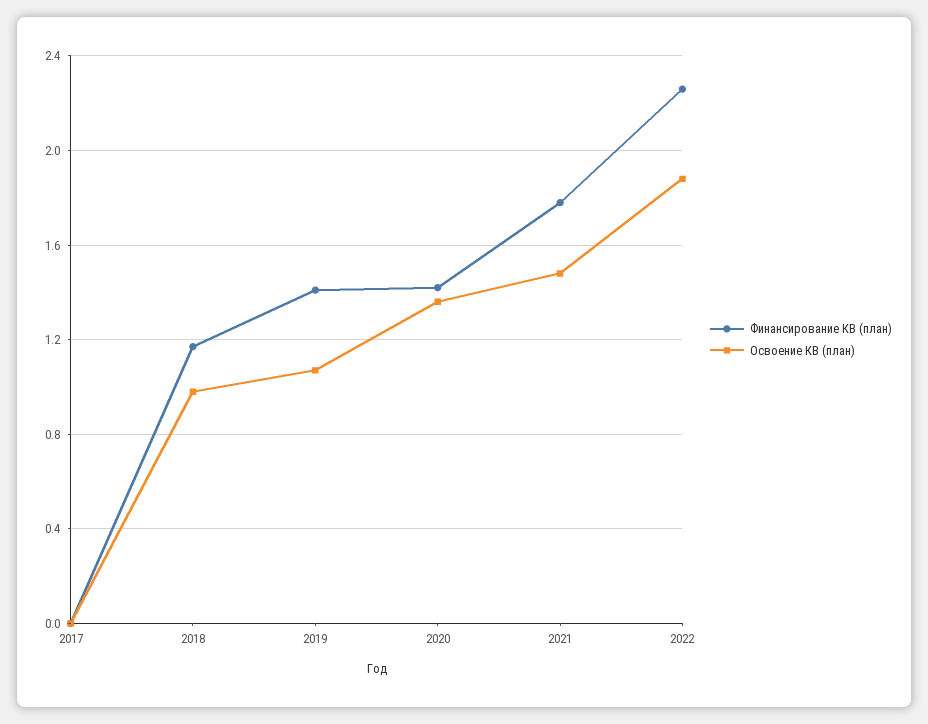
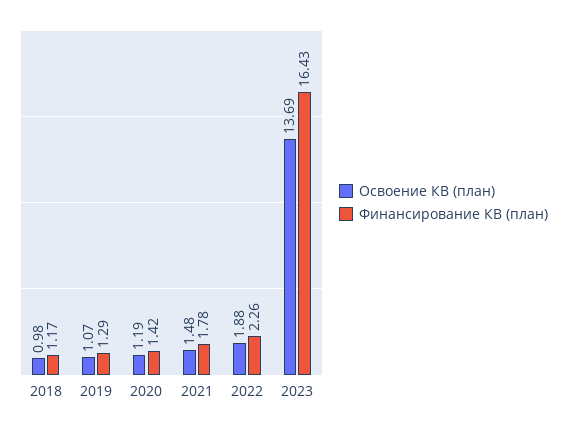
Финансирование КВ (план), 2017: 0 -> none
Освоение КВ (план), 2017: 0 -> none
Финансирование КВ (план), 2019: 1.4 -> 1.29
Освоение КВ (план), 2020: 1.35 -> 1.19
Освоение КВ (план), 2023: none -> 13.69
Финансирование КВ (план), 2023: none -> 16.43

